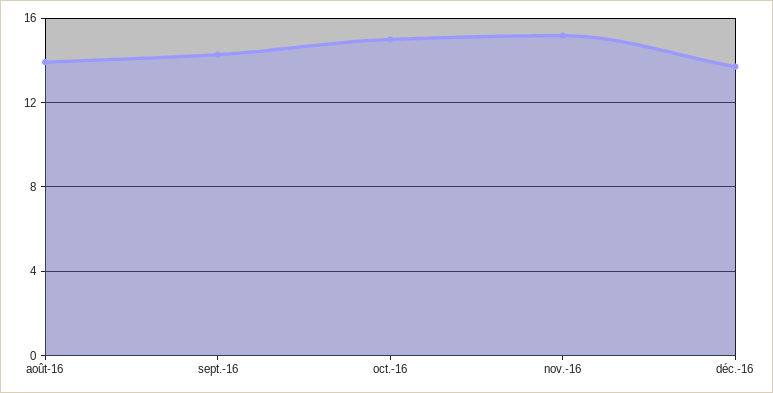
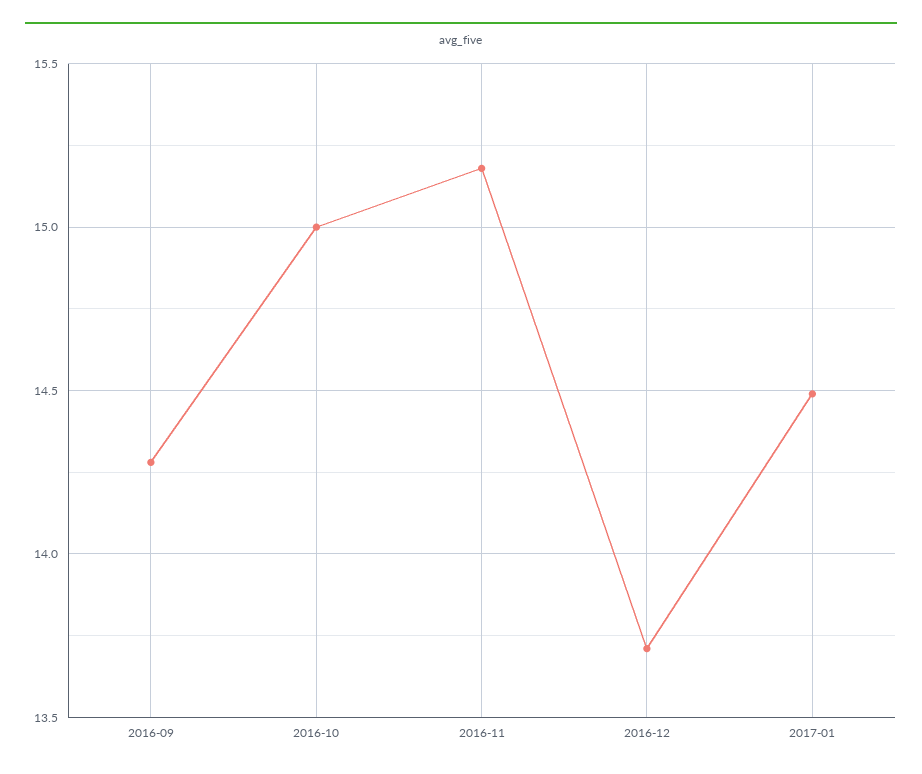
août-16: 14 -> none
2017-01: none -> 14.5

